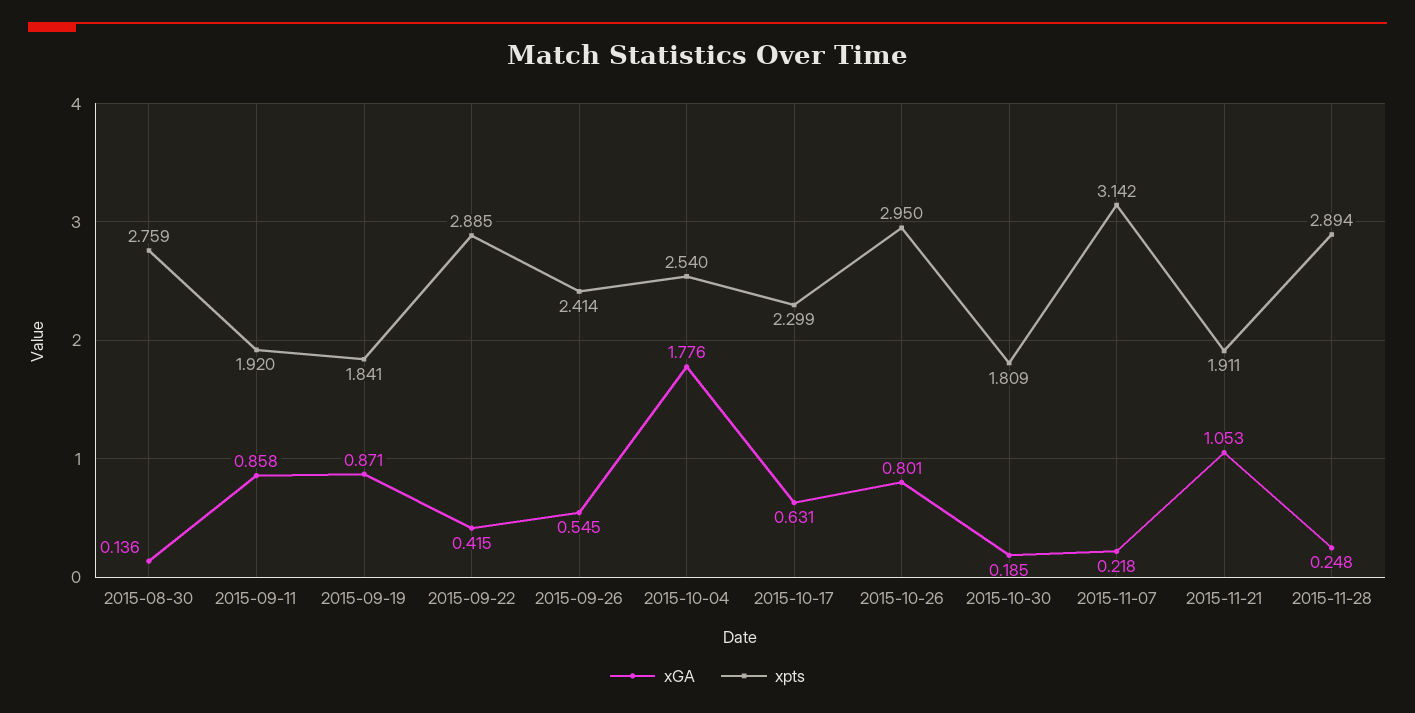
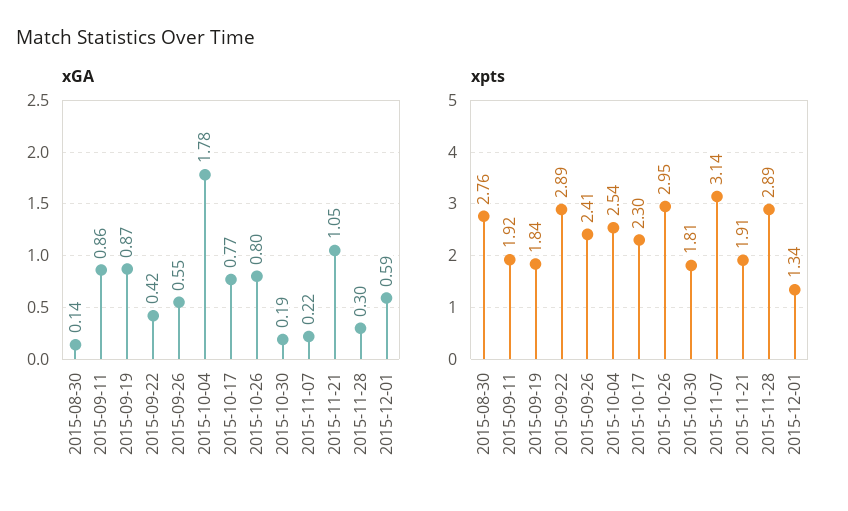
xGA, 2015-10-17: 0.631 -> 0.77
xGA, 2015-11-28: 0.248 -> 0.3
xGA, 2015-12-01: none -> 0.59
xpts, 2015-12-01: none -> 1.34

